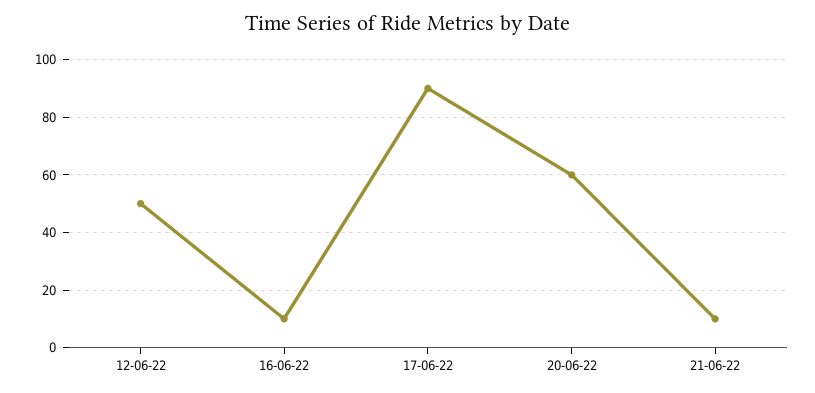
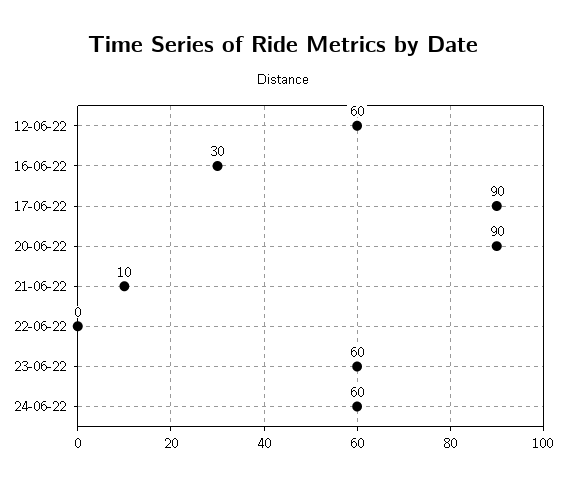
12-06-22: 50 -> 60
16-06-22: 10 -> 30
20-06-22: 60 -> 90
22-06-22: none -> 0
23-06-22: none -> 60
24-06-22: none -> 60

